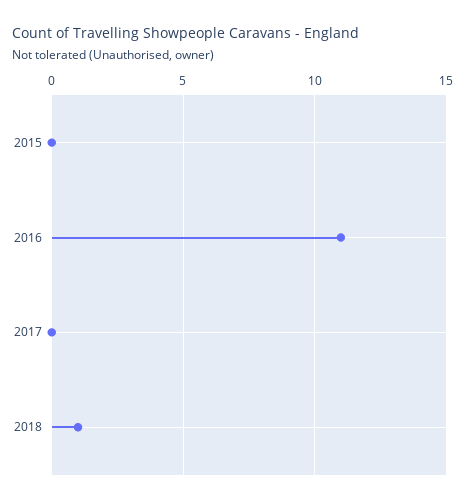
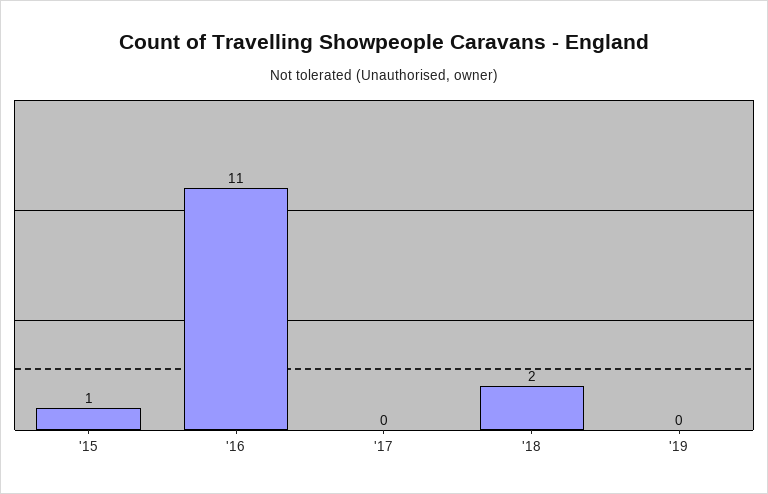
2015: 0 -> 1
2018: 1 -> 2
'19: none -> 0

